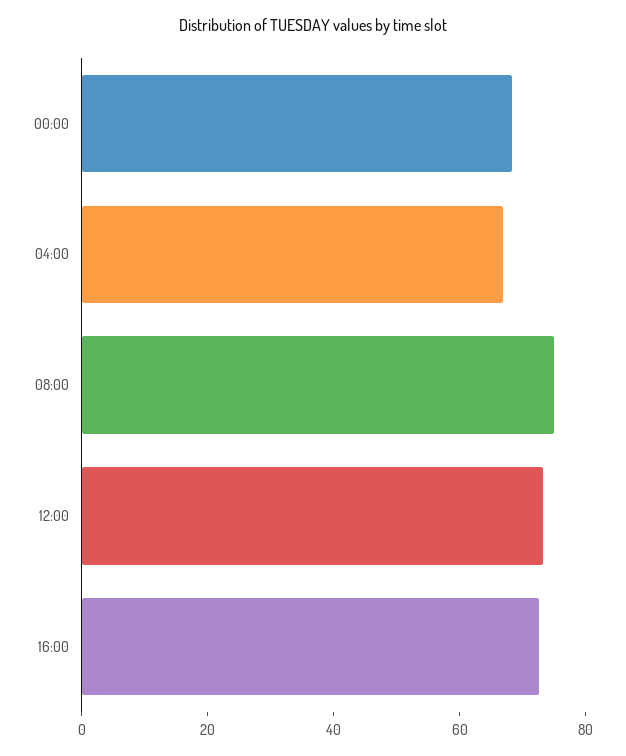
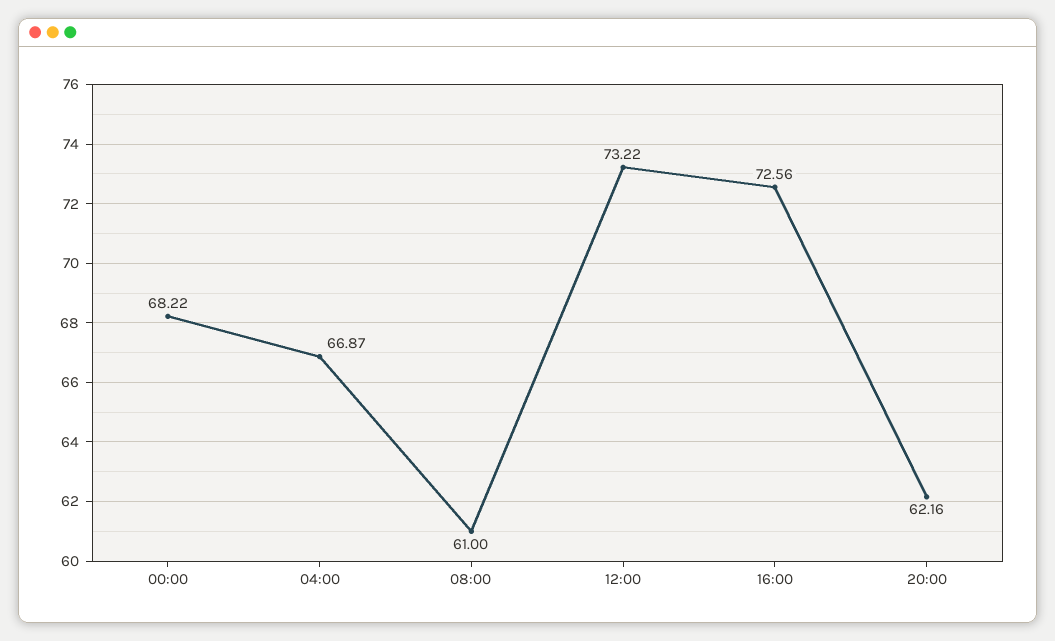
08:00: 75 -> 61
20:00: none -> 62.16

